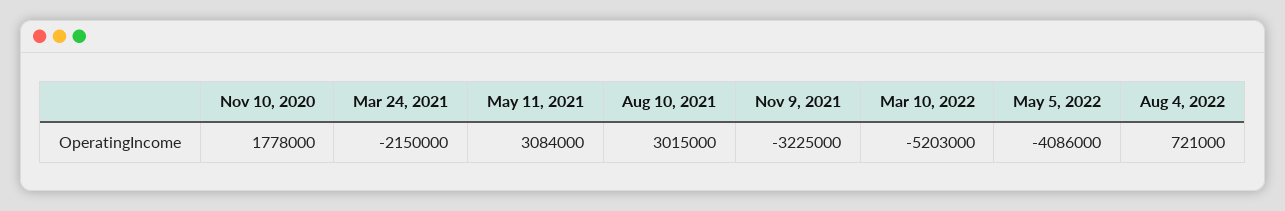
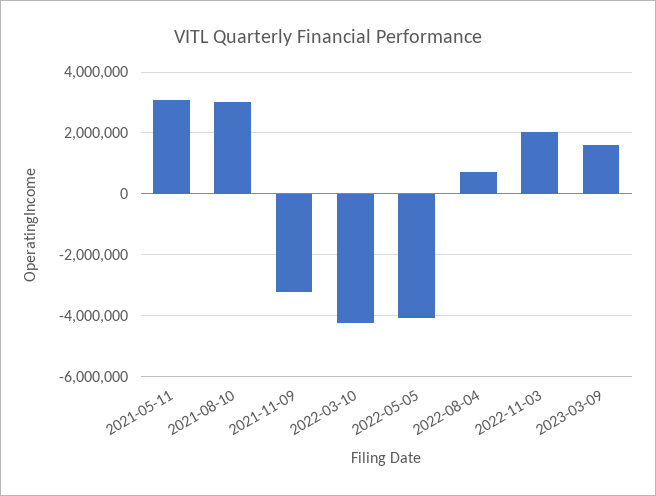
Nov 10, 2020: 1778000 -> none
Mar 24, 2021: -2150000 -> none
Mar 10, 2022: -5203000 -> -4200000
2022-11-03: none -> 2000000
2023-03-09: none -> 1600000

